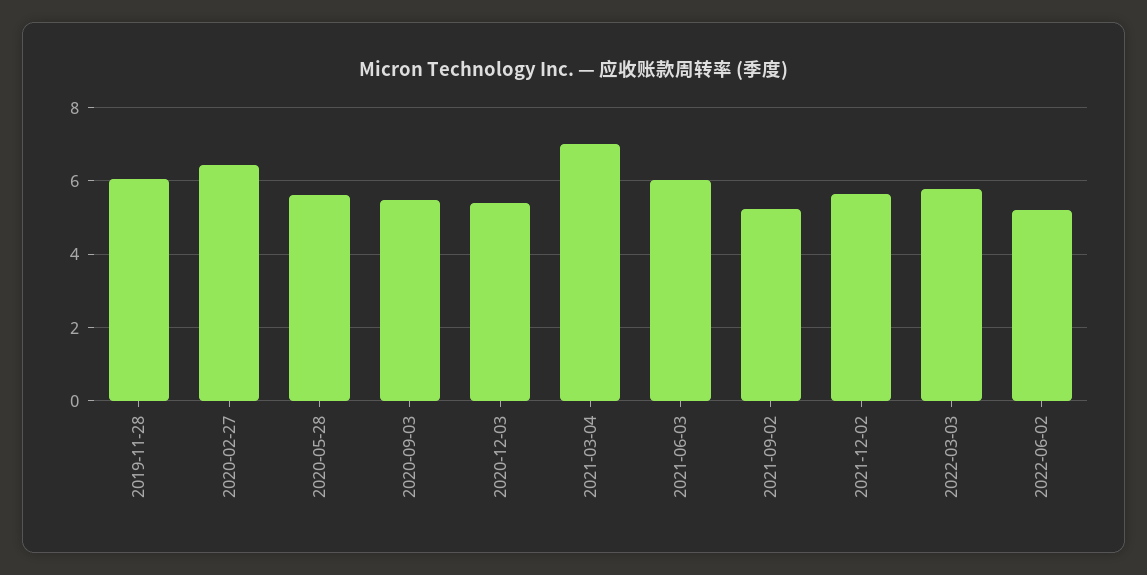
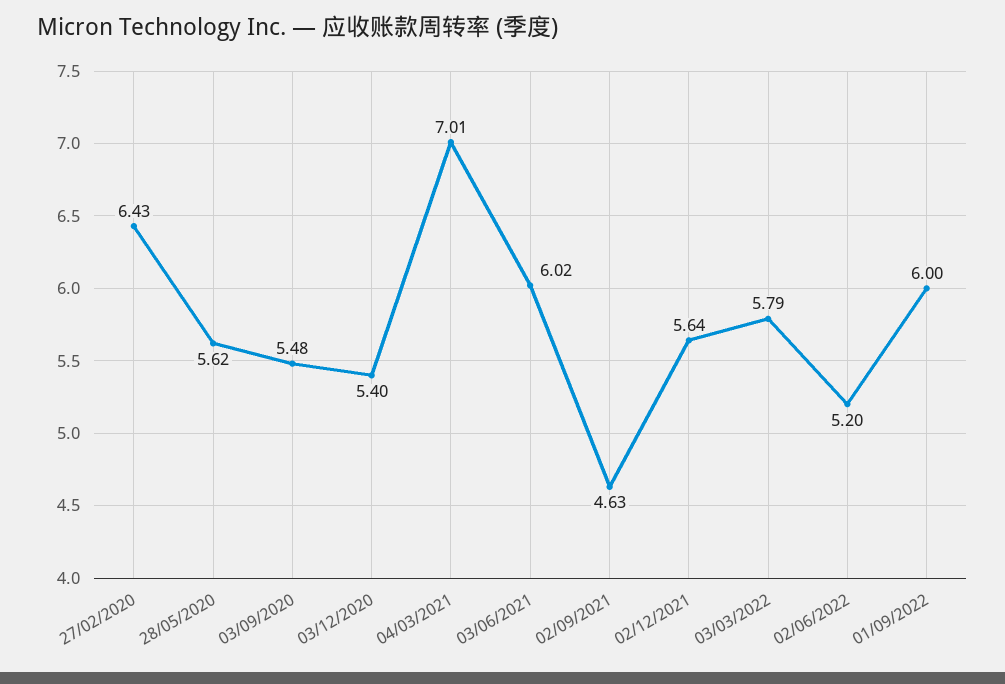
2019-11-28: 6 -> none
2021-09-02: 5.2 -> 4.63
01/09/2022: none -> 6

